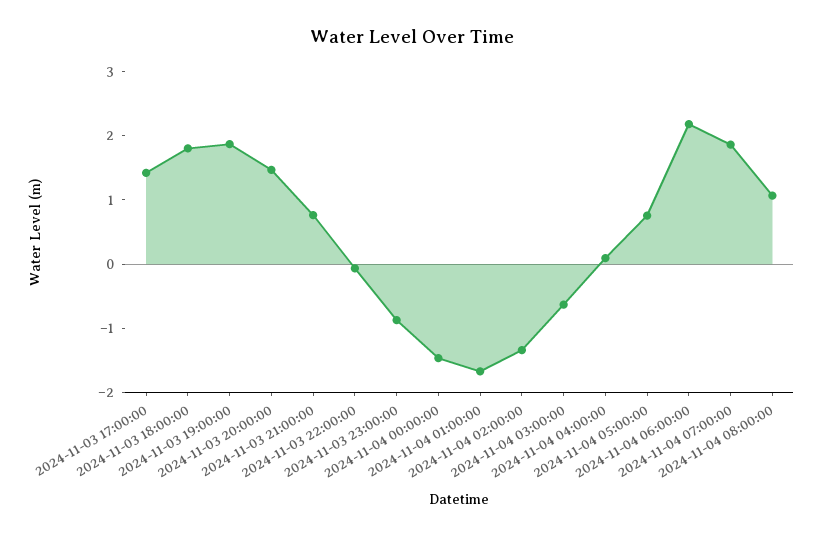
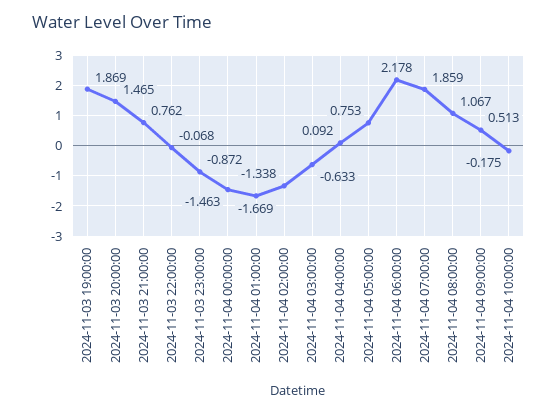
2024-11-03 17:00:00: 1.4 -> none
2024-11-03 18:00:00: 1.8 -> none
2024-11-04 09:00:00: none -> 0.513
2024-11-04 10:00:00: none -> -0.175

